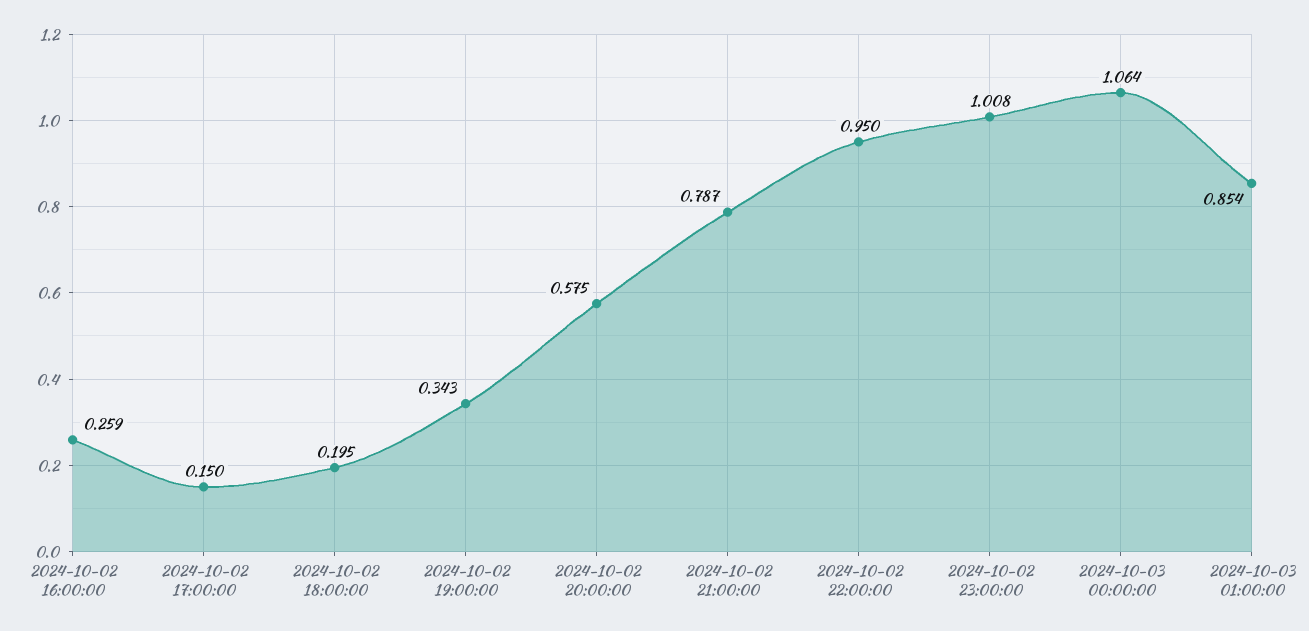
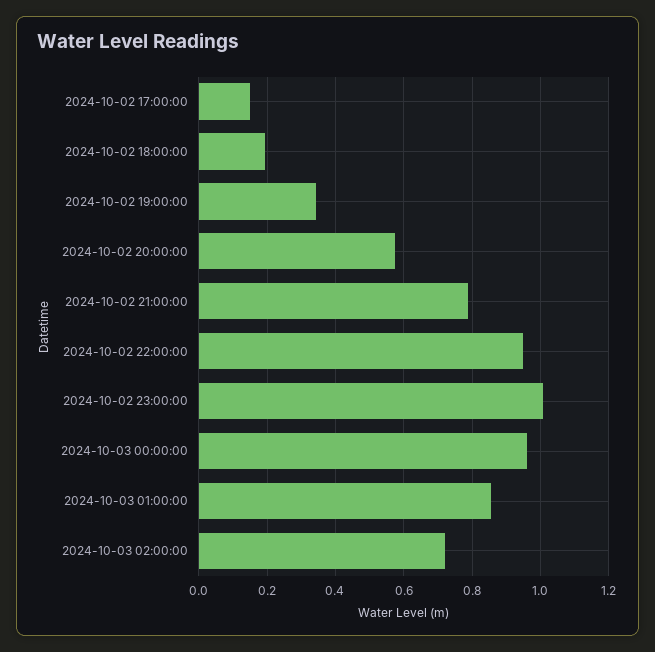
2024-10-02 16:00:00: 0.259 -> none
2024-10-03 00:00:00: 1.064 -> 0.96
2024-10-03 02:00:00: none -> 0.72

